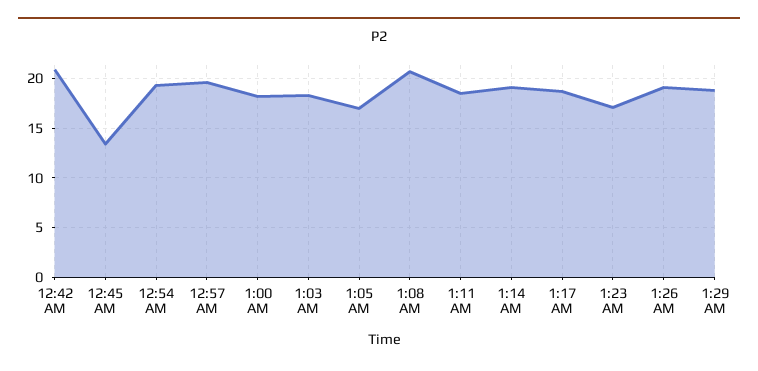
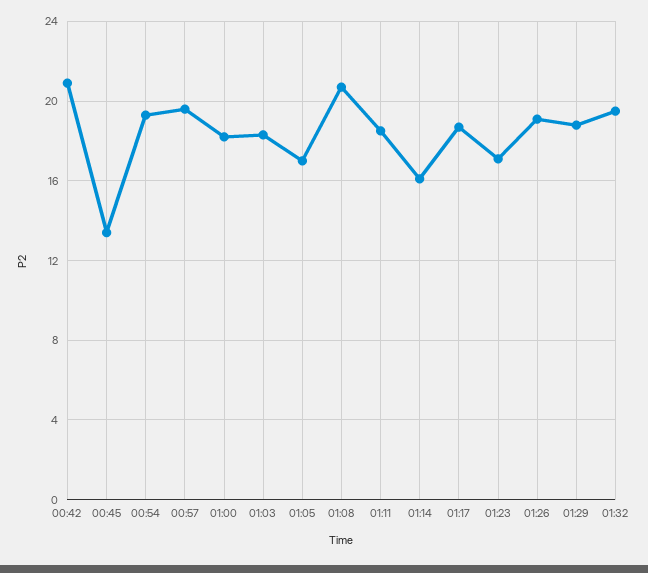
1:14 AM: 19 -> 16
01:32: none -> 19.5

